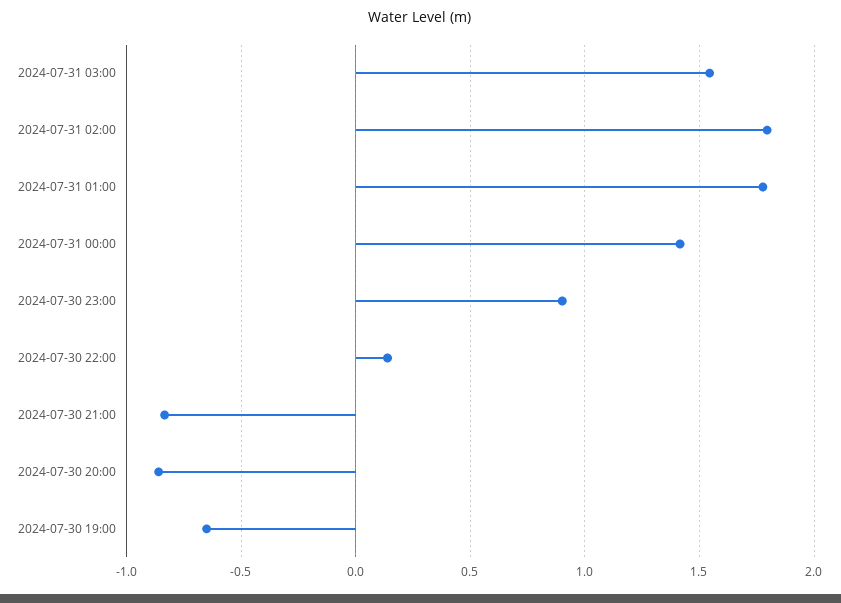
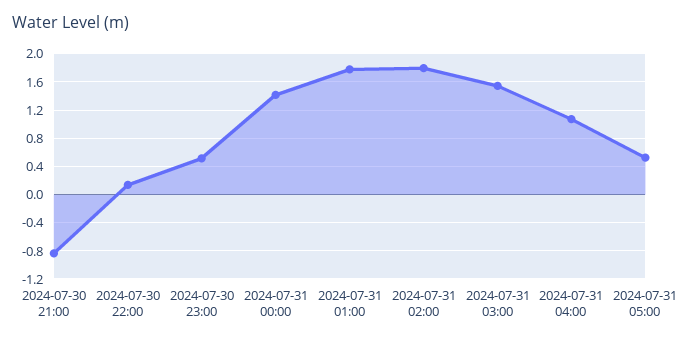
2024-07-30 23:00: 0.9 -> 0.5
2024-07-30 20:00: -0.85 -> none
2024-07-30 19:00: -0.65 -> none
2024-07-31 04:00: none -> 1.1
2024-07-31 05:00: none -> 0.5

